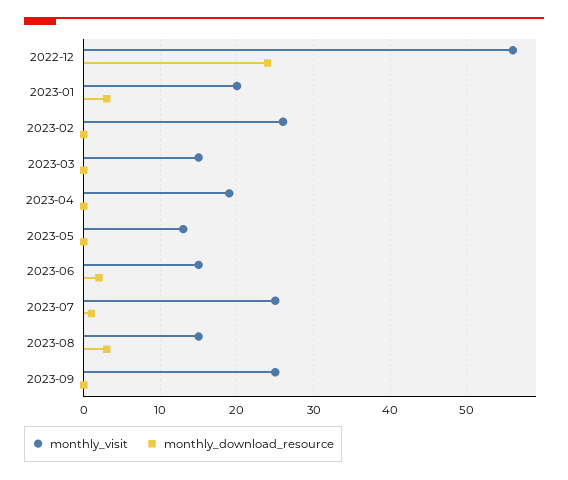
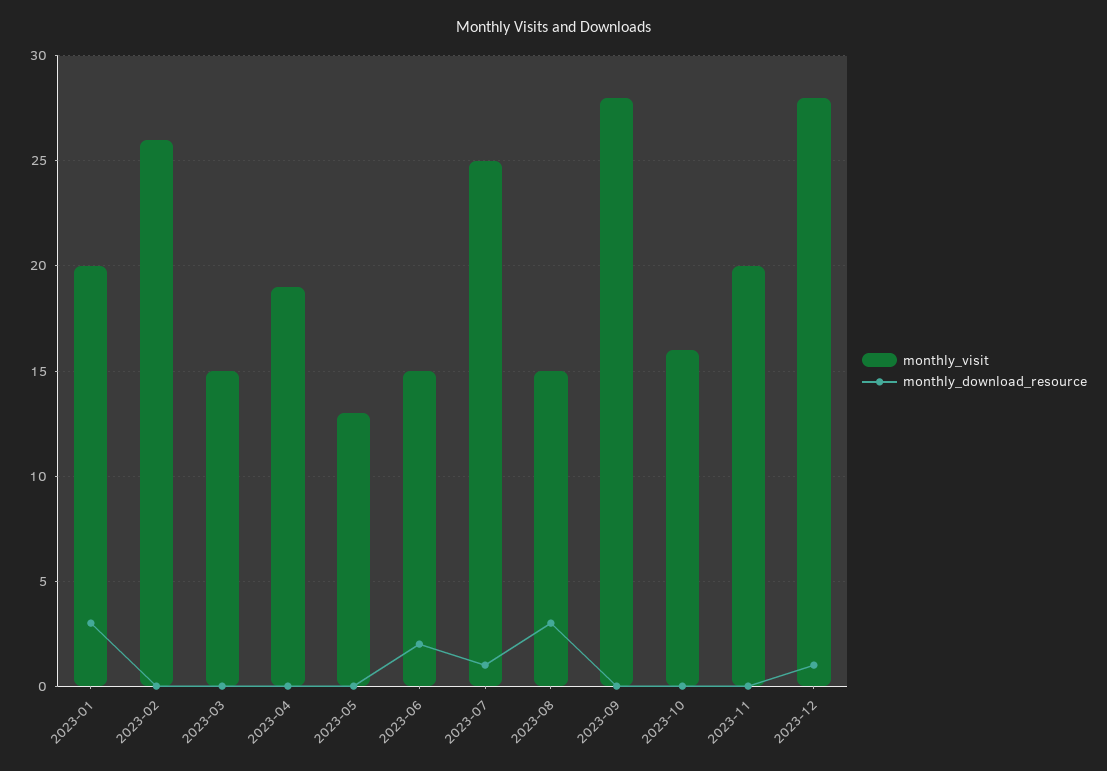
monthly_visit, 2022-12: 56 -> none
monthly_download_resource, 2022-12: 24 -> none
monthly_visit, 2023-09: 25 -> 28
monthly_visit, 2023-10: none -> 16
monthly_download_resource, 2023-10: none -> 0
monthly_visit, 2023-11: none -> 20
monthly_download_resource, 2023-11: none -> 0
monthly_visit, 2023-12: none -> 28
monthly_download_resource, 2023-12: none -> 1

